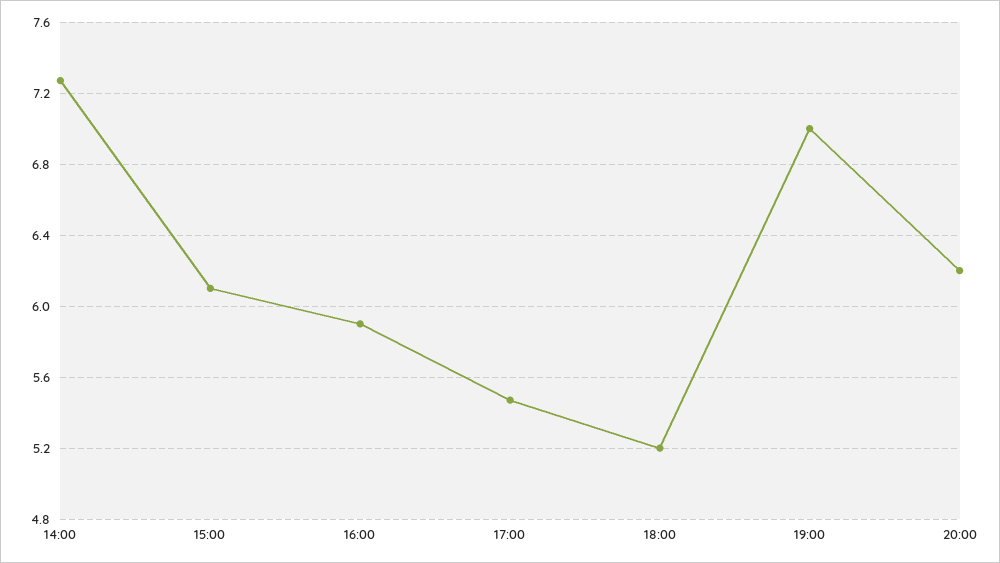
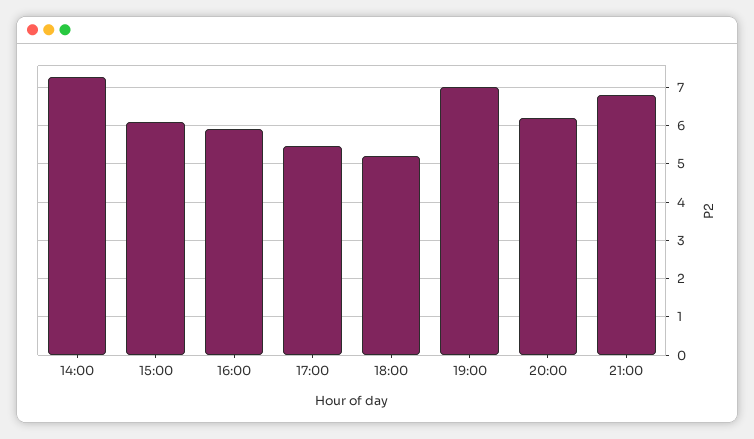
21:00: none -> 6.8

